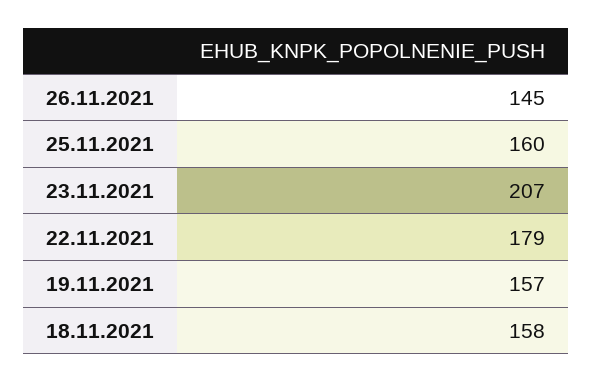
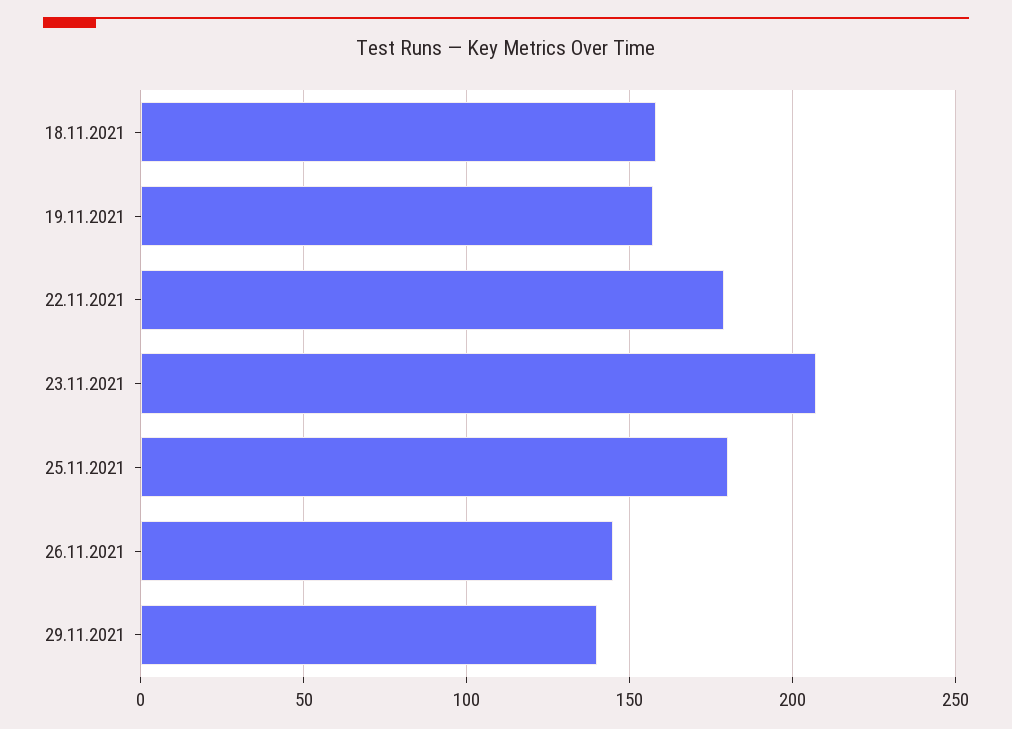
25.11.2021: 160 -> 180
29.11.2021: none -> 140

